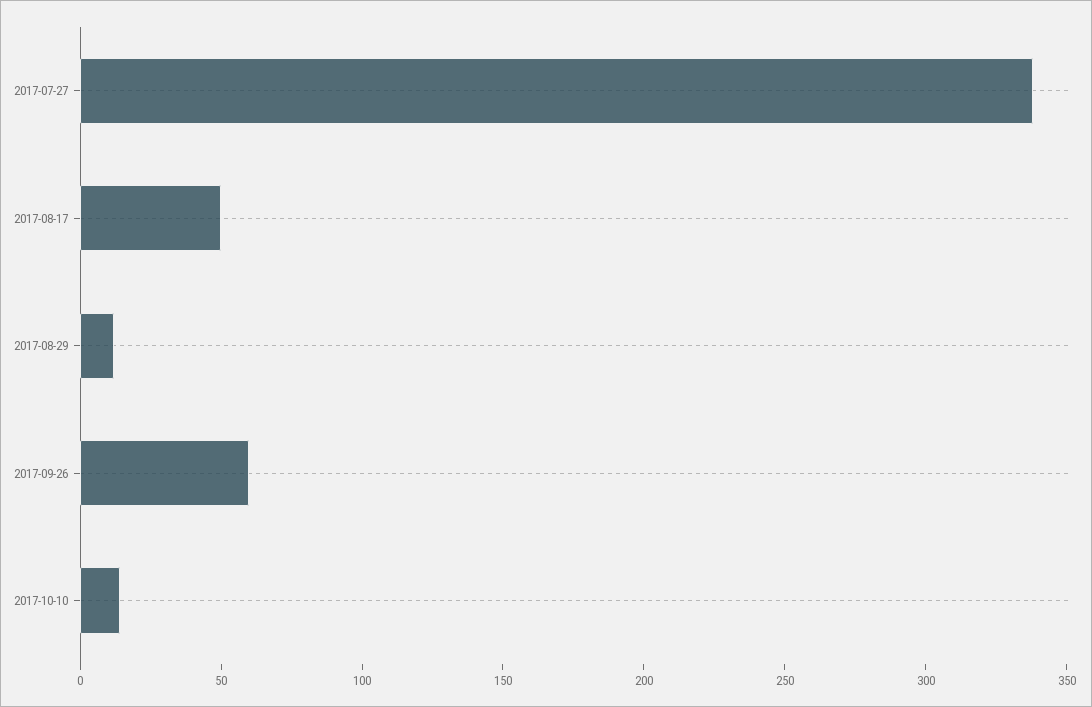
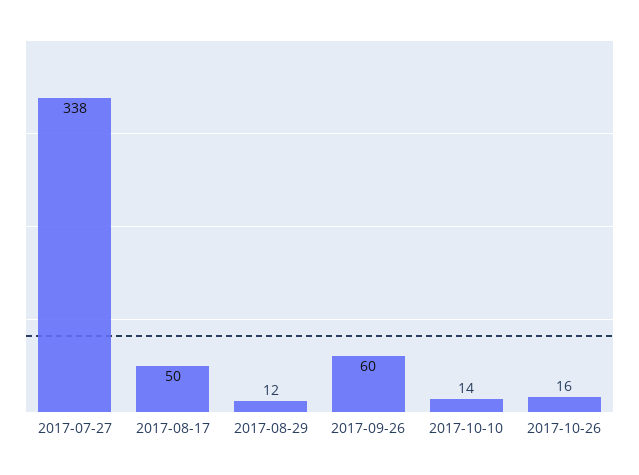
2017-10-26: none -> 16

